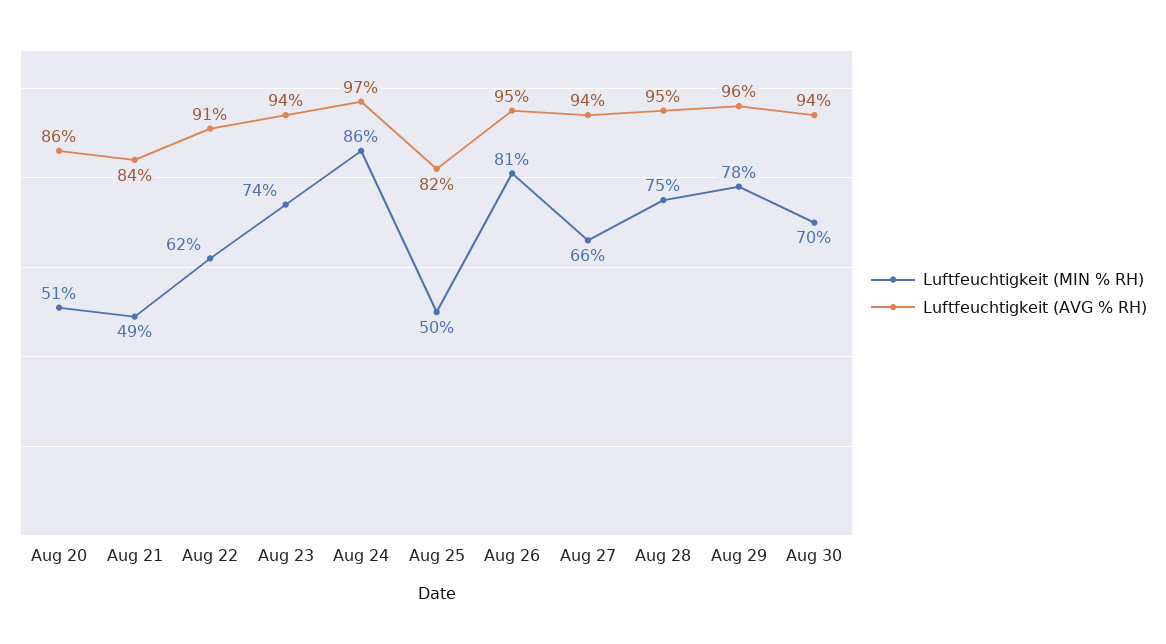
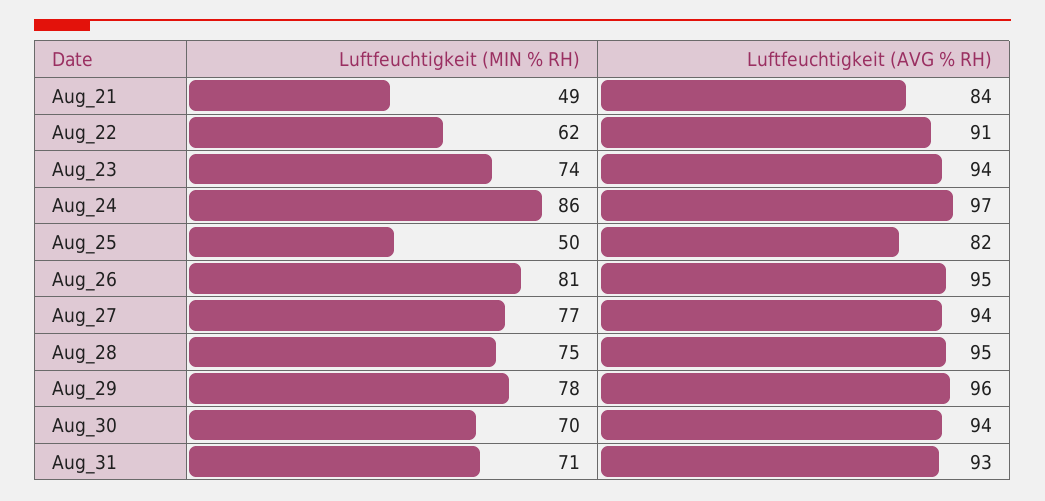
Luftfeuchtigkeit (MIN % RH), Aug 20: 51 -> none
Luftfeuchtigkeit (AVG % RH), Aug 20: 86 -> none
Luftfeuchtigkeit (MIN % RH), Aug 27: 66 -> 77
Luftfeuchtigkeit (MIN % RH), Aug_31: none -> 71
Luftfeuchtigkeit (AVG % RH), Aug_31: none -> 93

